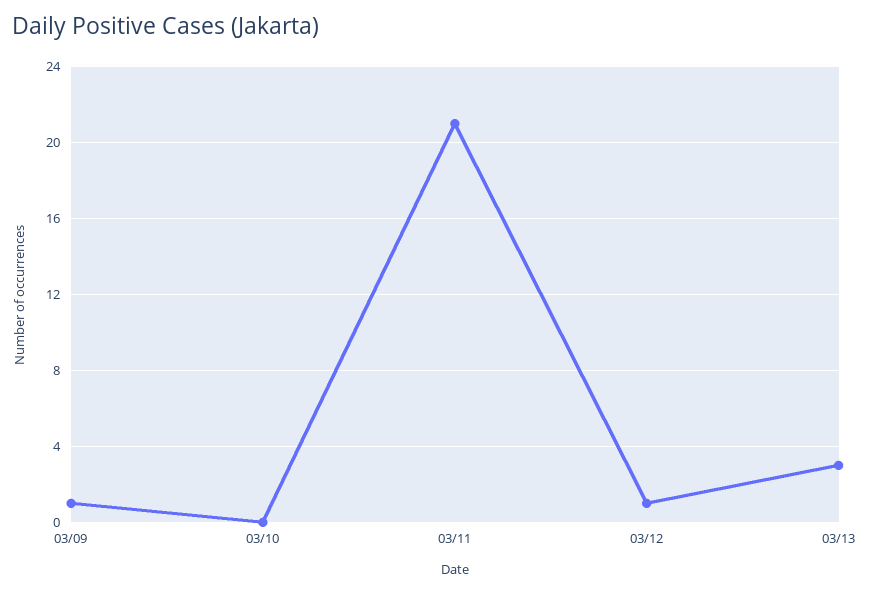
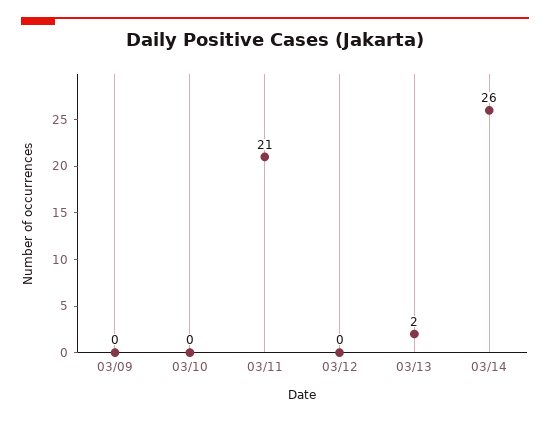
03/09: 1 -> 0
03/12: 1 -> 0
03/13: 3 -> 2
03/14: none -> 26

